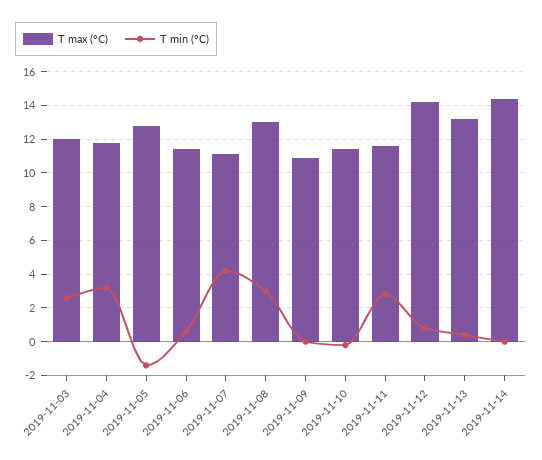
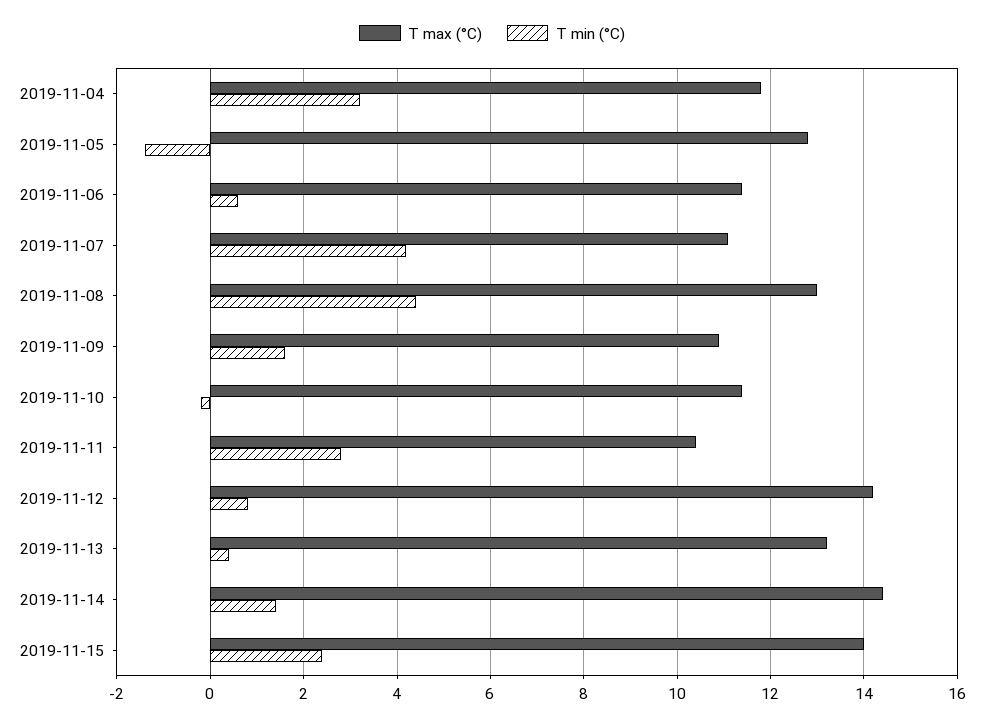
T max (°C), 2019-11-03: 12 -> none
T min (°C), 2019-11-03: 2.5 -> none
T min (°C), 2019-11-08: 3 -> 4.5
T min (°C), 2019-11-09: 0 -> 1.5
T max (°C), 2019-11-11: 11.5 -> 10.5
T min (°C), 2019-11-14: 0 -> 1.5
T max (°C), 2019-11-15: none -> 14
T min (°C), 2019-11-15: none -> 2.5

